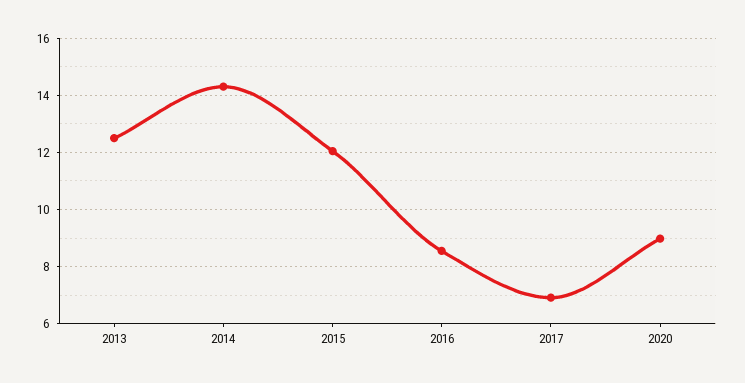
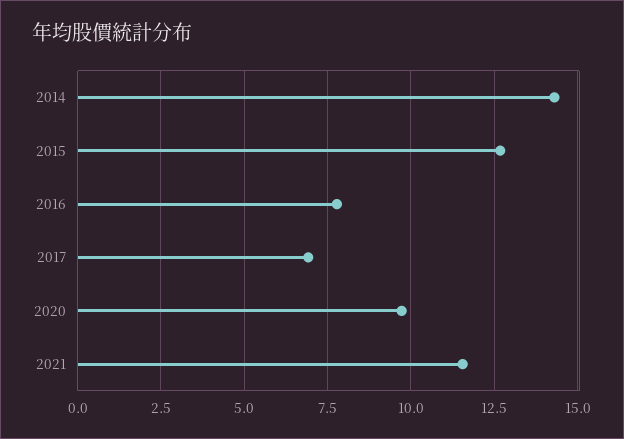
2013: 12.5 -> none
2015: 12 -> 12.75
2016: 8.5 -> 7.75
2020: 9 -> 9.75
2021: none -> 11.5

